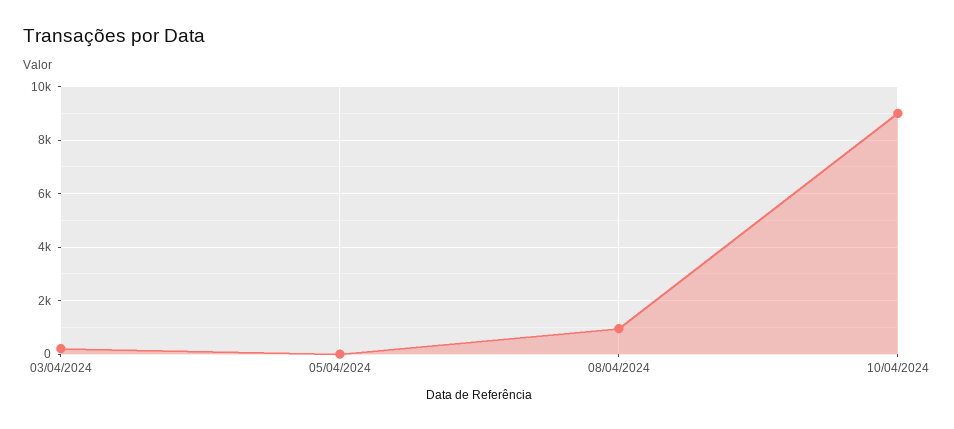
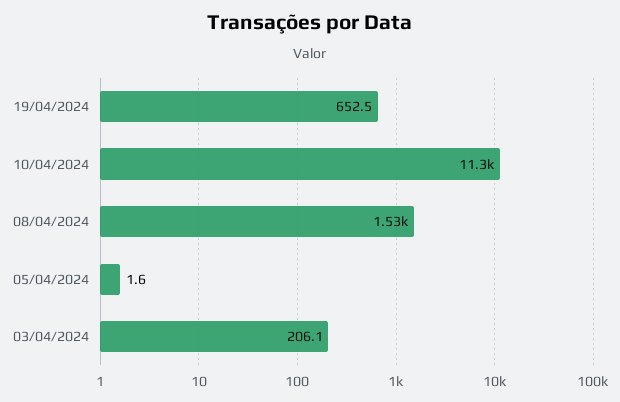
08/04/2024: 1000 -> 1530
10/04/2024: 9000 -> 11300
19/04/2024: none -> 652.5

